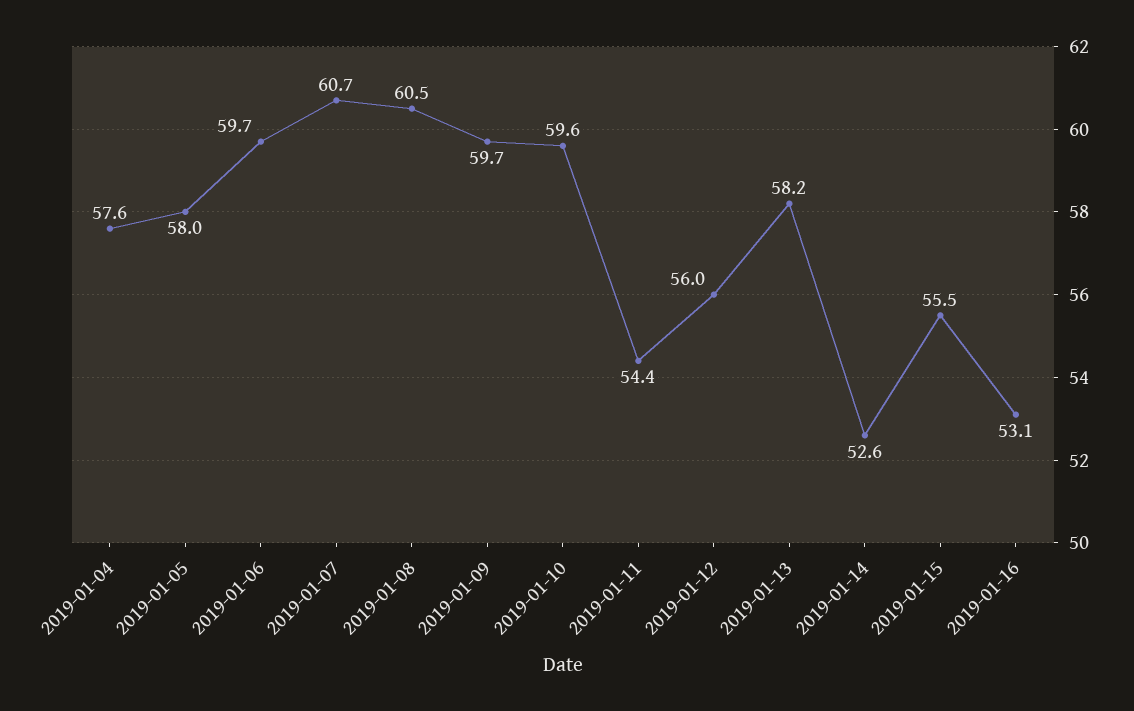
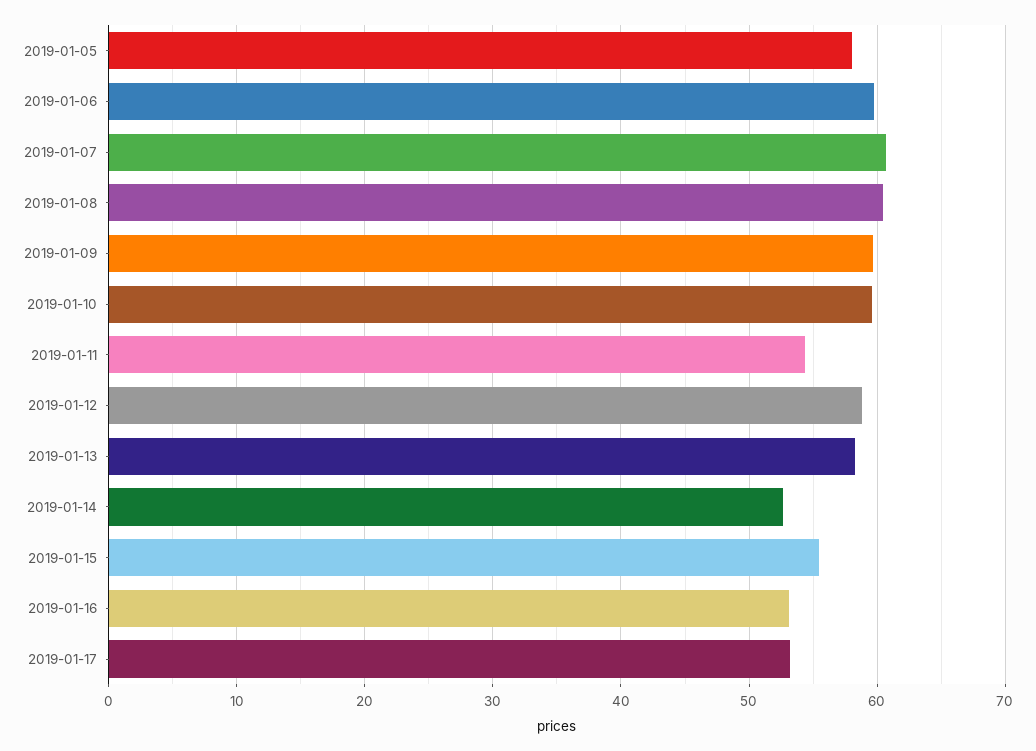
2019-01-04: 57.6 -> none
2019-01-12: 56 -> 59
2019-01-17: none -> 53

